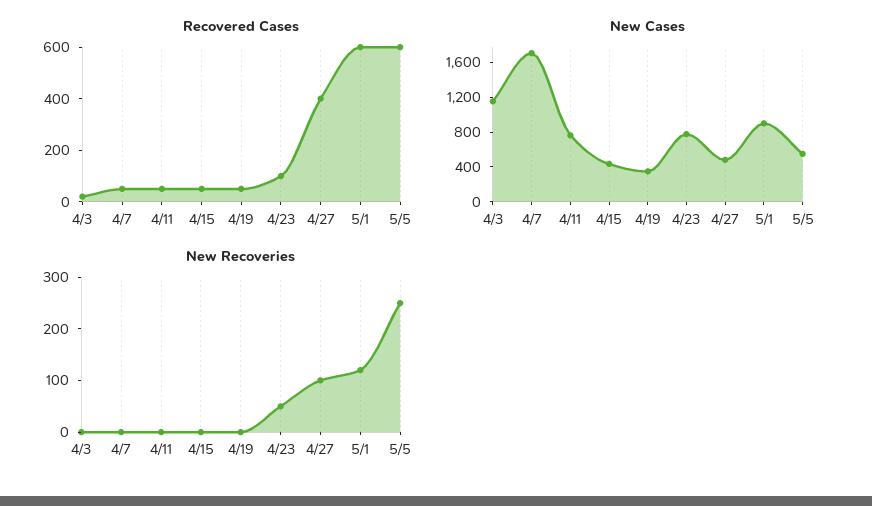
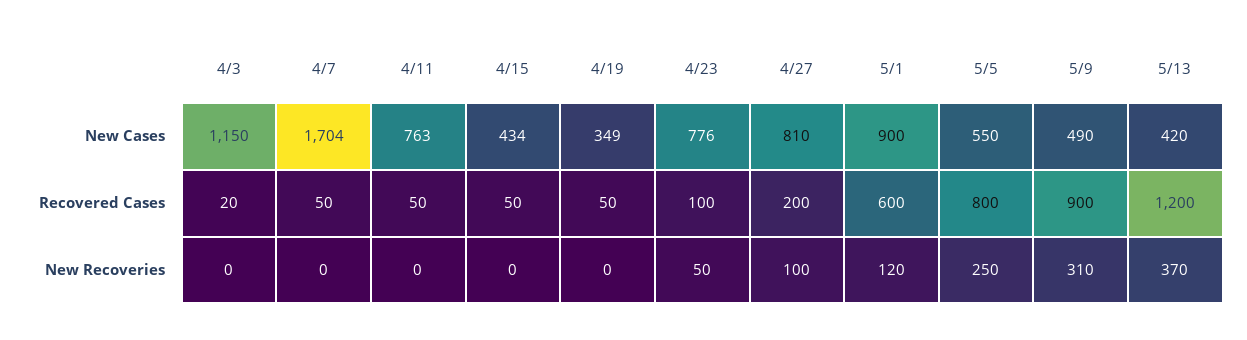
Recovered Cases, 4/27: 400 -> 200
Recovered Cases, 5/5: 600 -> 800
New Cases, 4/27: 500 -> 810
New Cases, 5/9: none -> 490
New Cases, 5/13: none -> 420
Recovered Cases, 5/9: none -> 900
Recovered Cases, 5/13: none -> 1200
New Recoveries, 5/9: none -> 310
New Recoveries, 5/13: none -> 370

